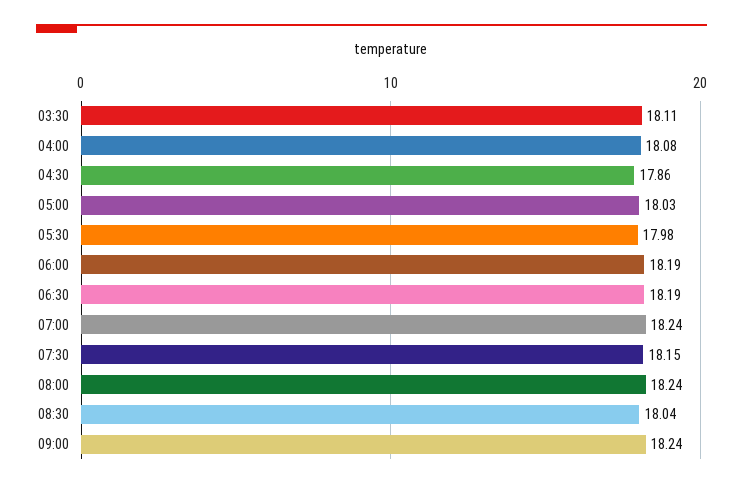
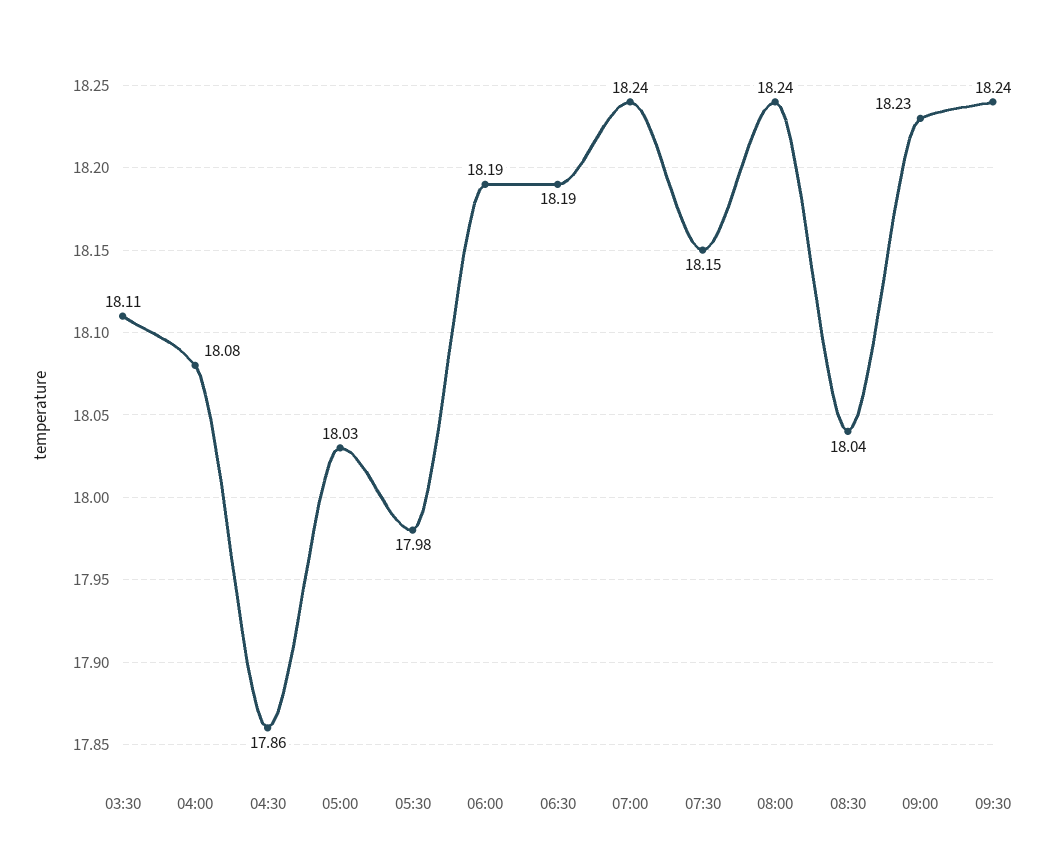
09:00: 18.24 -> 18.23
09:30: none -> 18.24

